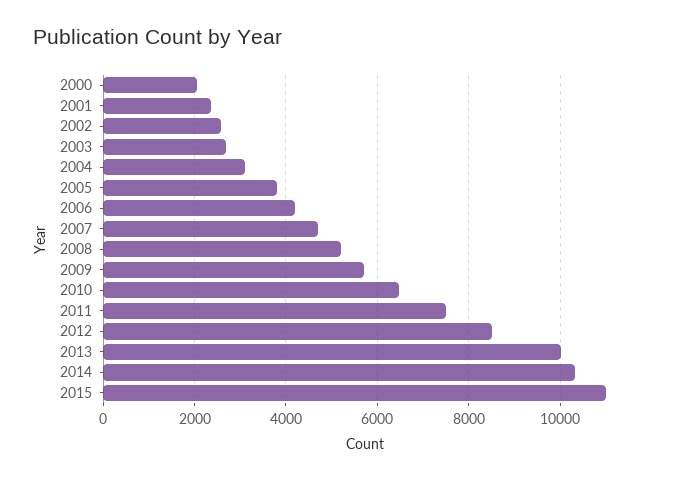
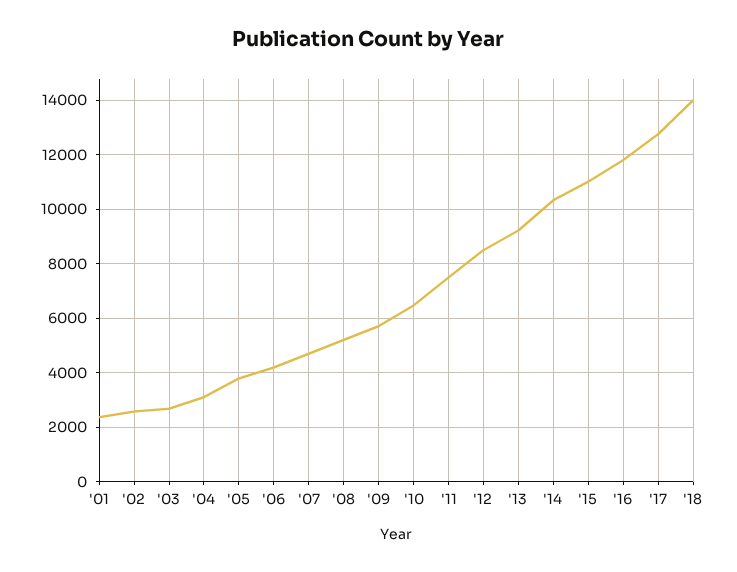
2000: 2000 -> none
2013: 10000 -> 9250
'16: none -> 11750
'17: none -> 12750
'18: none -> 14000

